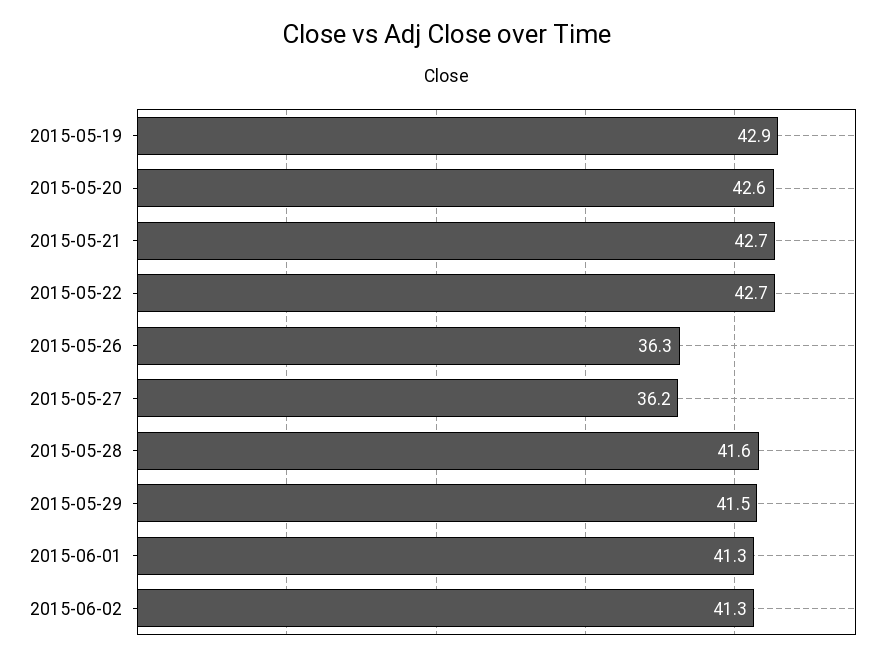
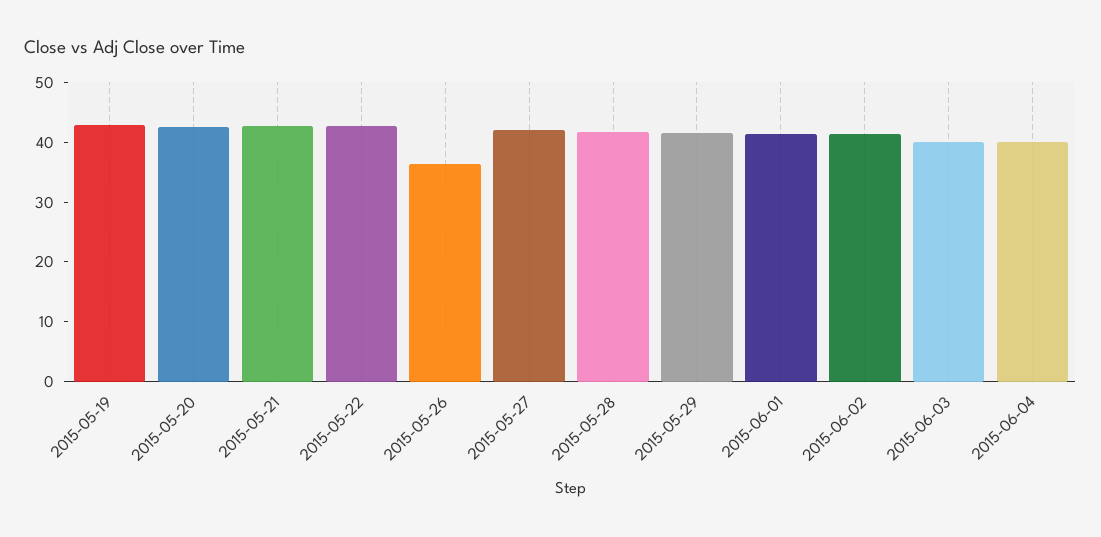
2015-05-27: 36.2 -> 42
2015-06-03: none -> 40
2015-06-04: none -> 40

